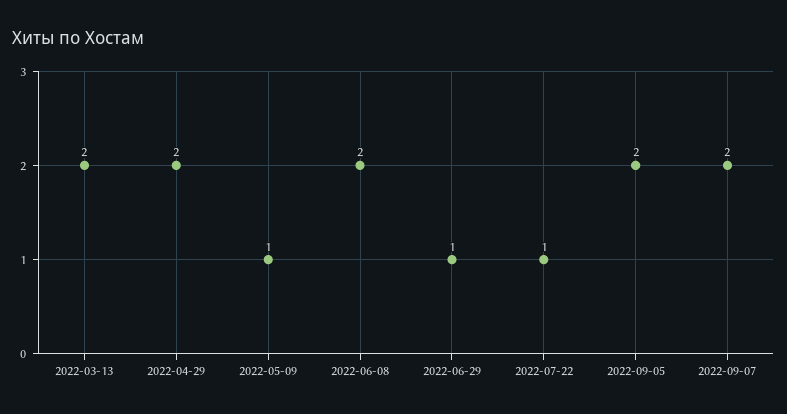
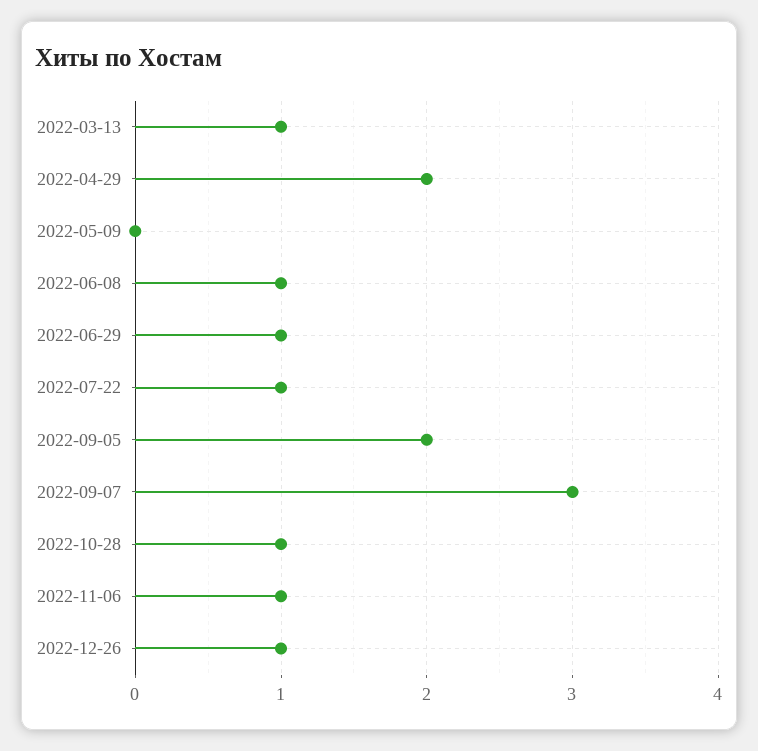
2022-03-13: 2 -> 1
2022-05-09: 1 -> 0
2022-06-08: 2 -> 1
2022-09-07: 2 -> 3
2022-10-28: none -> 1
2022-11-06: none -> 1
2022-12-26: none -> 1

